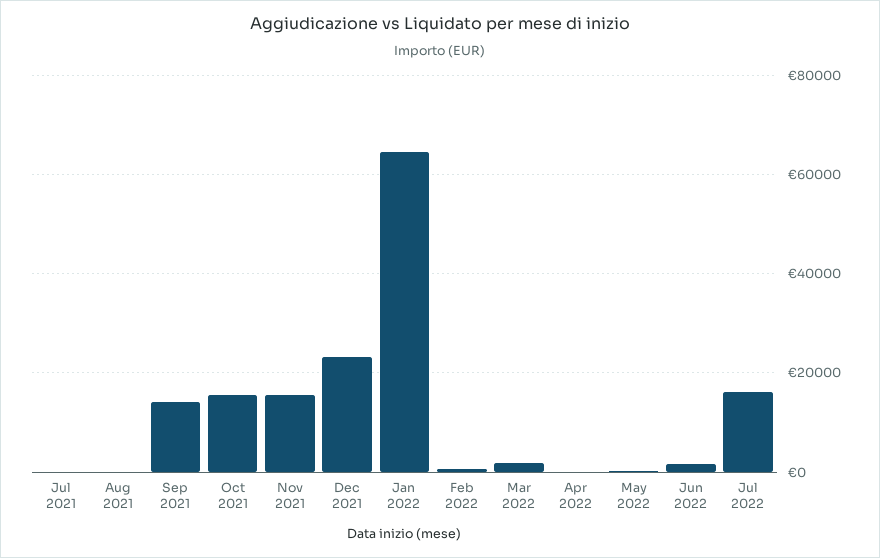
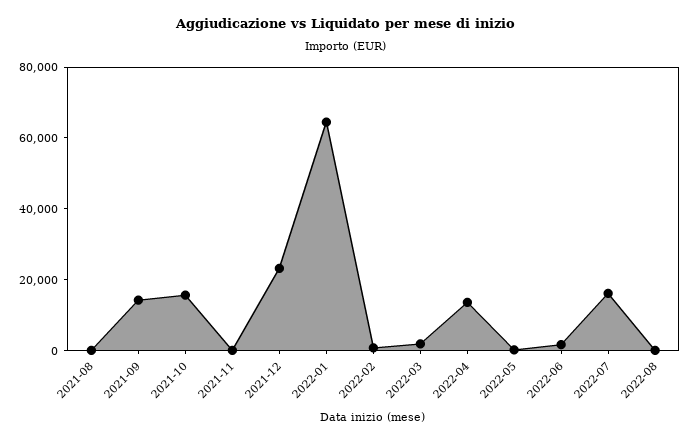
Jul 2021: 0 -> none
Nov 2021: 16000 -> 0
Apr 2022: 0 -> 15000
2022-08: none -> 0

